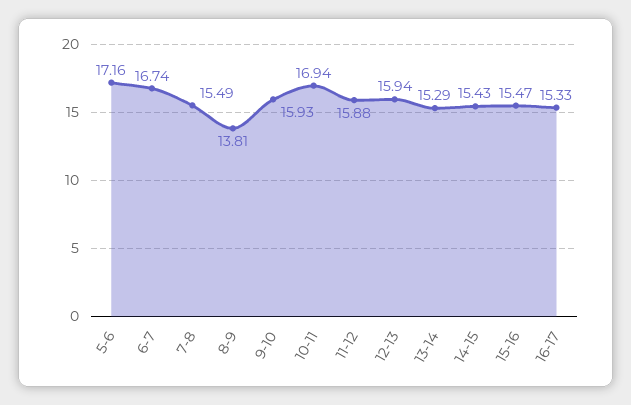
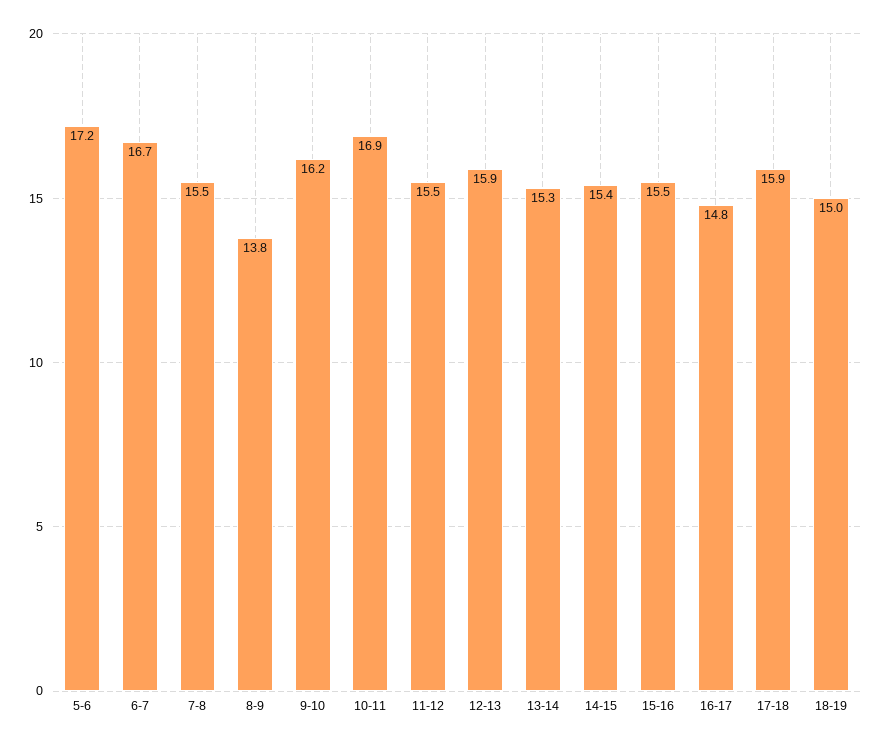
9-10: 15.93 -> 16.2
11-12: 15.88 -> 15.5
16-17: 15.33 -> 14.8
17-18: none -> 15.9
18-19: none -> 15

